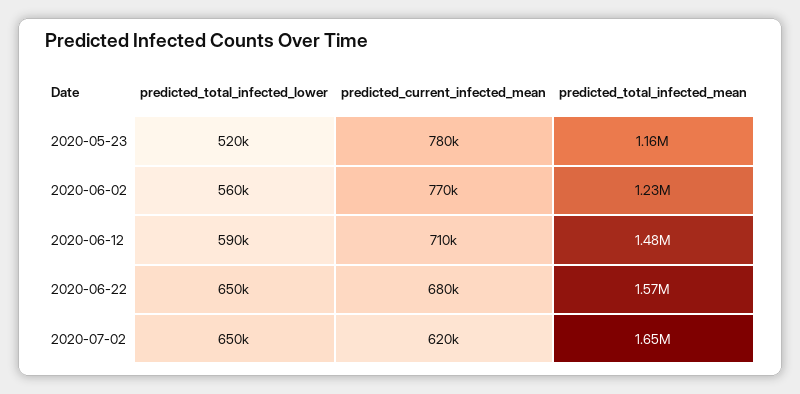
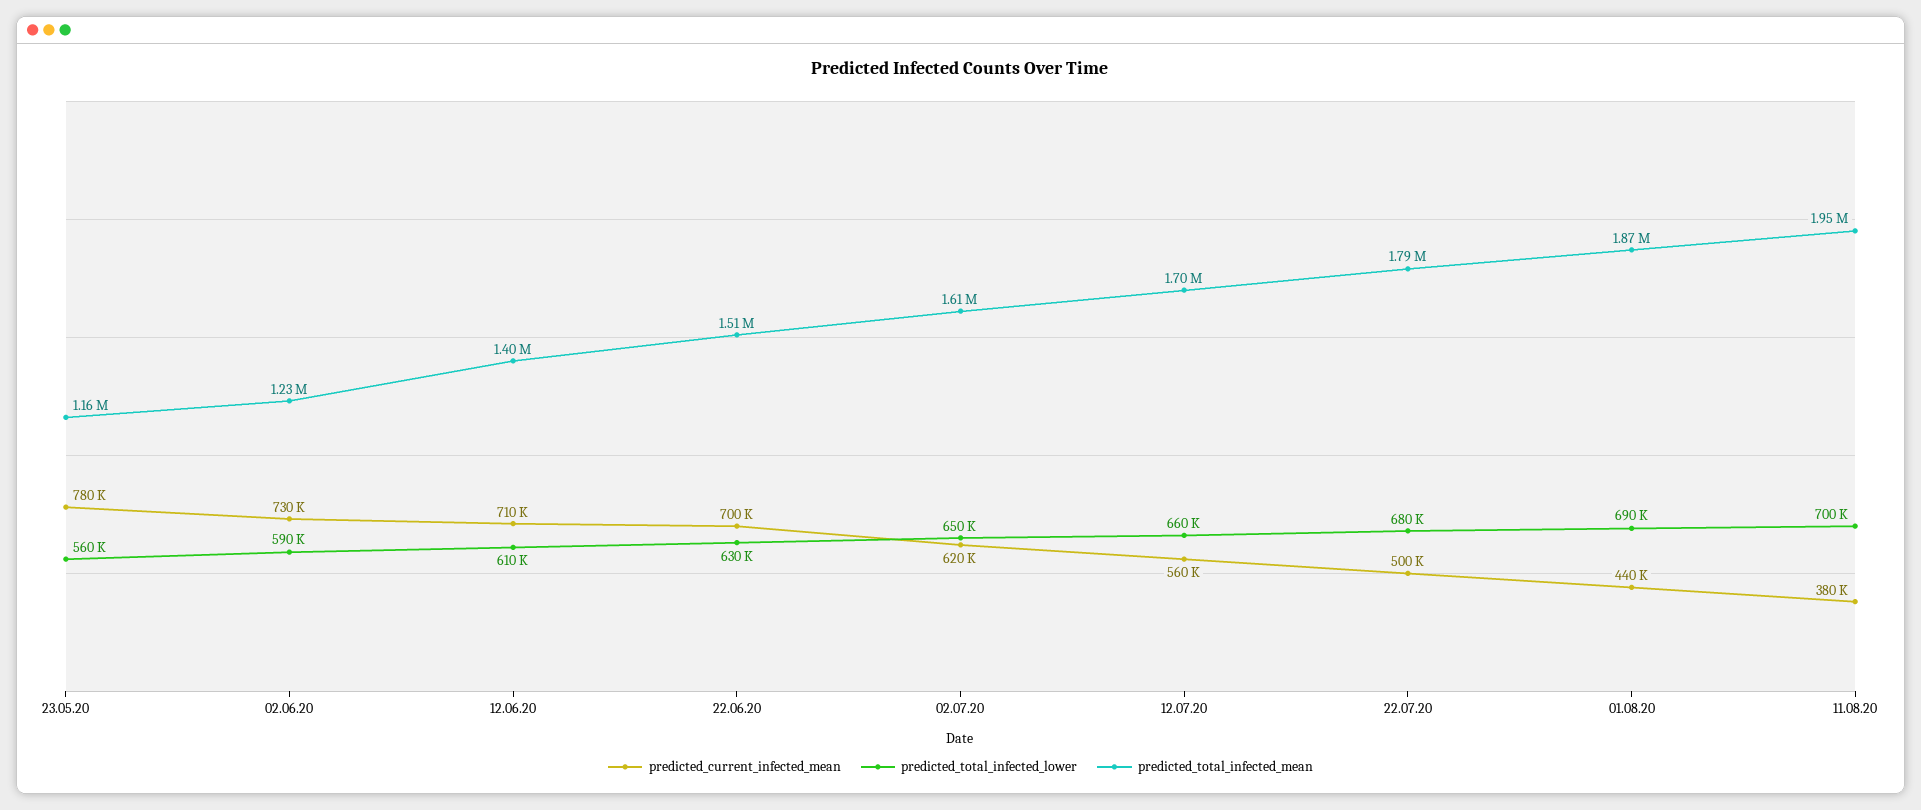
predicted_total_infected_lower, 2020-05-23: 520000 -> 560000
predicted_total_infected_lower, 2020-06-02: 560000 -> 590000
predicted_current_infected_mean, 2020-06-02: 770000 -> 730000
predicted_total_infected_lower, 2020-06-12: 590000 -> 610000
predicted_total_infected_mean, 2020-06-12: 1480000 -> 1400000
predicted_total_infected_lower, 2020-06-22: 650000 -> 630000
predicted_current_infected_mean, 2020-06-22: 680000 -> 700000
predicted_total_infected_mean, 2020-06-22: 1570000 -> 1510000
predicted_total_infected_mean, 2020-07-02: 1650000 -> 1610000
predicted_current_infected_mean, 12.07.20: none -> 560000
predicted_total_infected_lower, 12.07.20: none -> 660000
predicted_total_infected_mean, 12.07.20: none -> 1700000
predicted_current_infected_mean, 22.07.20: none -> 500000
predicted_total_infected_lower, 22.07.20: none -> 680000
predicted_total_infected_mean, 22.07.20: none -> 1790000
predicted_current_infected_mean, 01.08.20: none -> 440000
predicted_total_infected_lower, 01.08.20: none -> 690000
predicted_total_infected_mean, 01.08.20: none -> 1870000
predicted_current_infected_mean, 11.08.20: none -> 380000
predicted_total_infected_lower, 11.08.20: none -> 700000
predicted_total_infected_mean, 11.08.20: none -> 1950000

